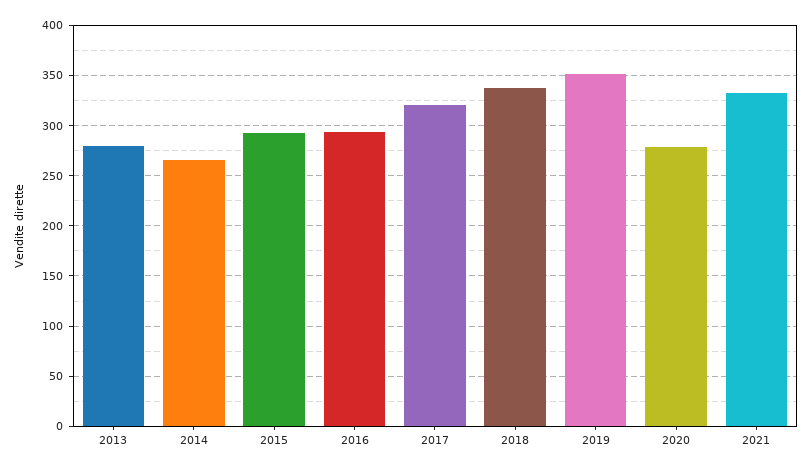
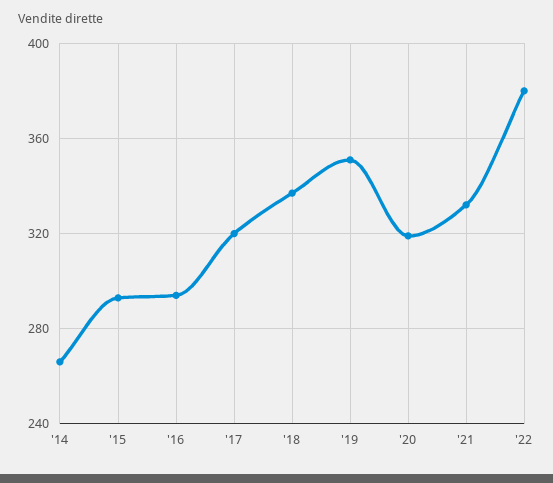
2013: 280 -> none
2020: 280 -> 320
'22: none -> 380

